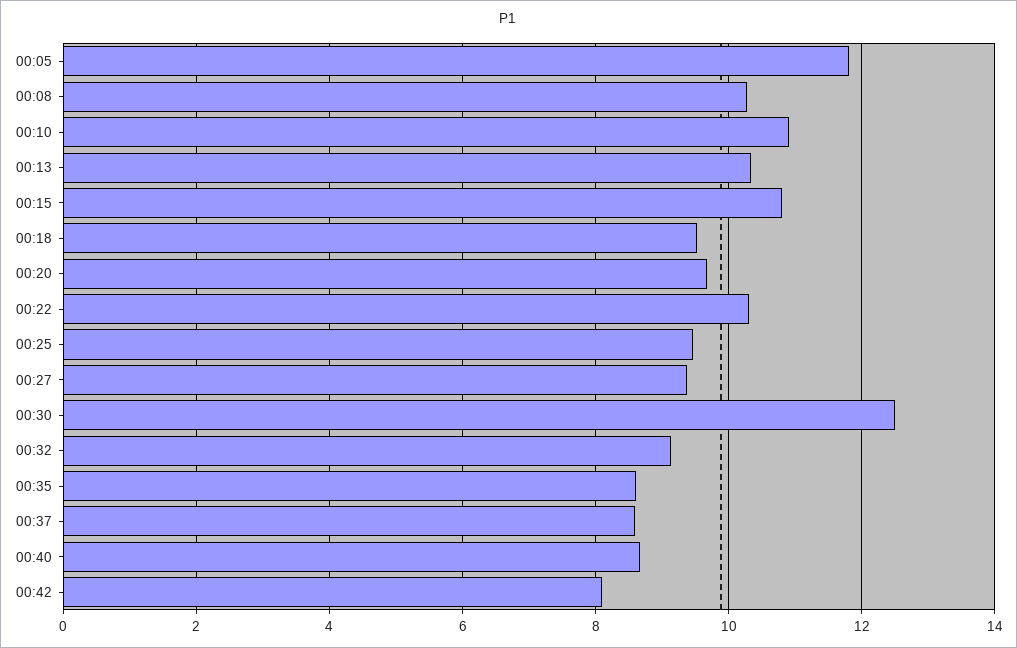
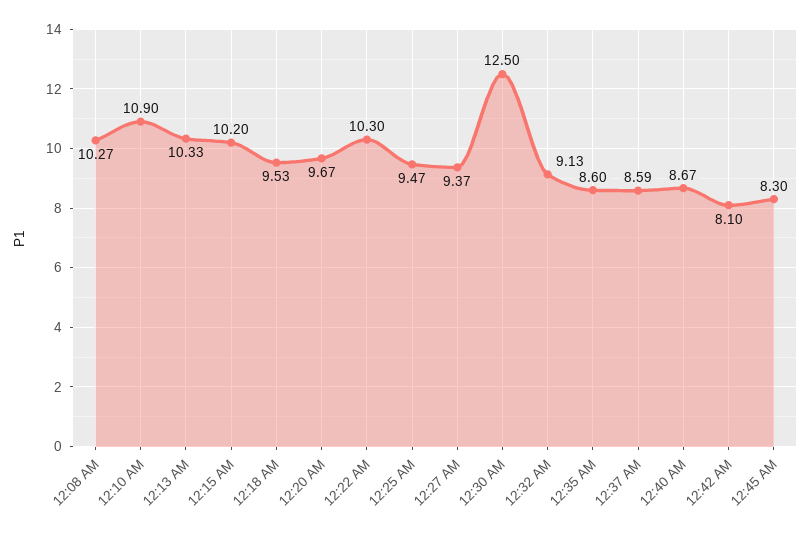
00:05: 11.8 -> none
00:15: 10.8 -> 10.2
12:45 AM: none -> 8.3

